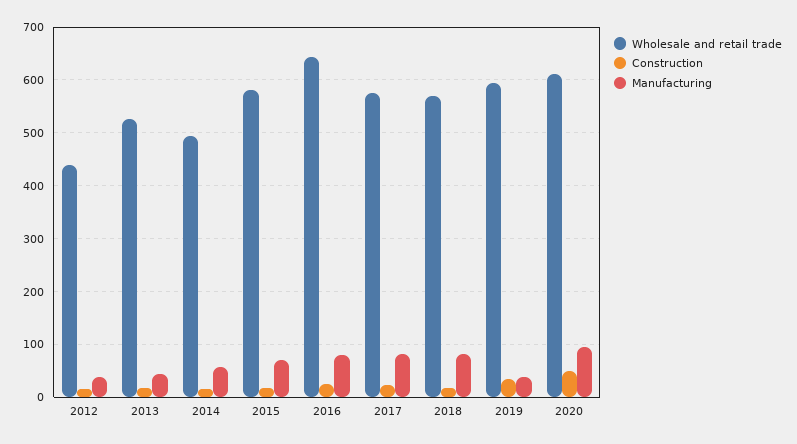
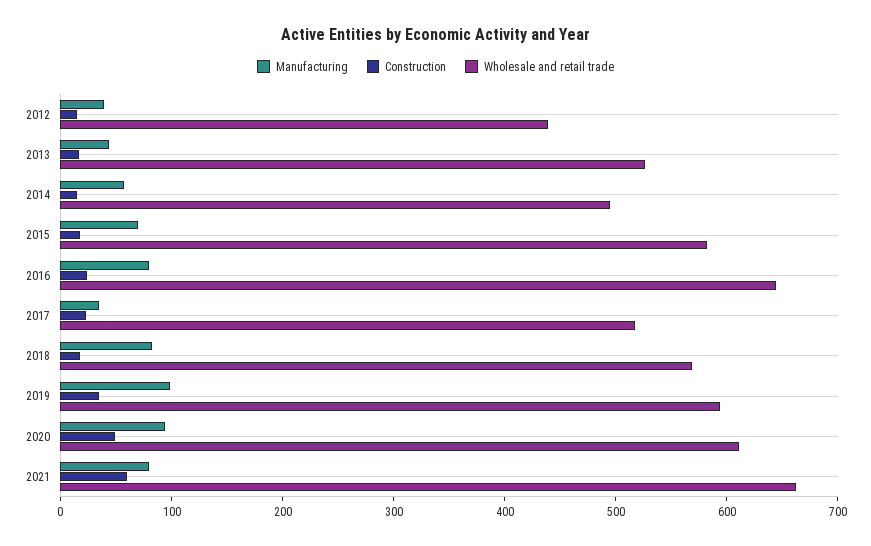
Wholesale and retail trade, 2017: 580 -> 520
Manufacturing, 2017: 80 -> 40
Manufacturing, 2019: 40 -> 100
Manufacturing, 2021: none -> 80
Construction, 2021: none -> 60
Wholesale and retail trade, 2021: none -> 660

